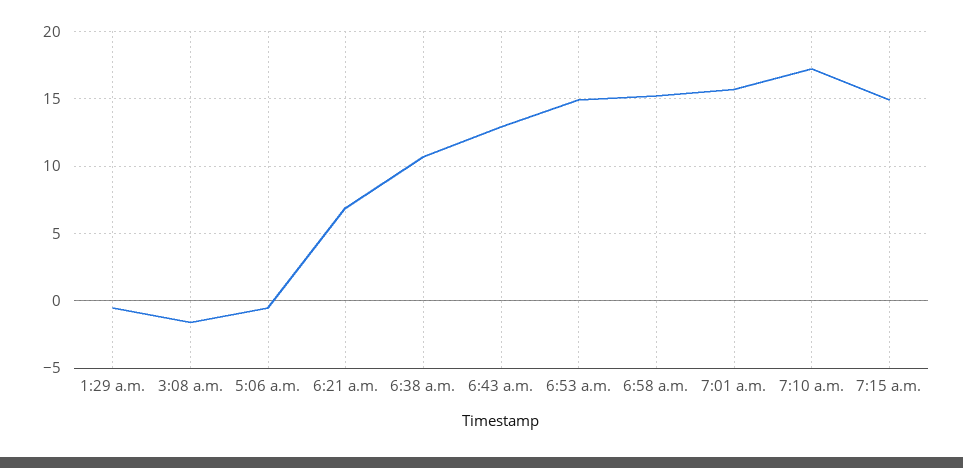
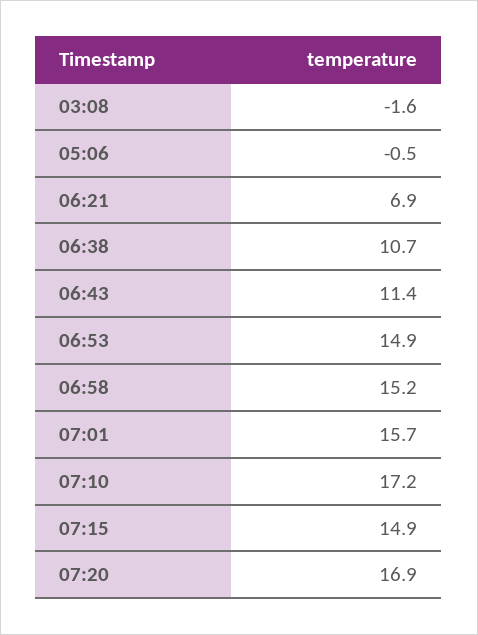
1:29 a.m.: -0.5 -> none
6:43 a.m.: 13 -> 11.4
07:20: none -> 16.9

